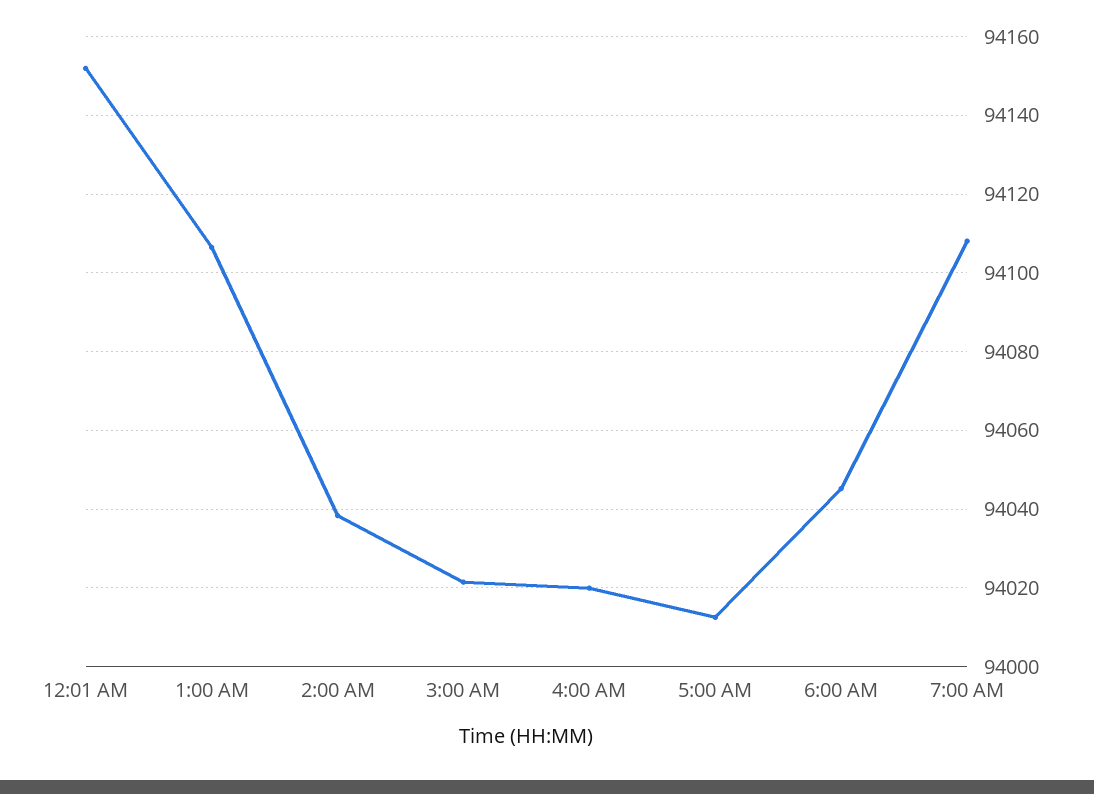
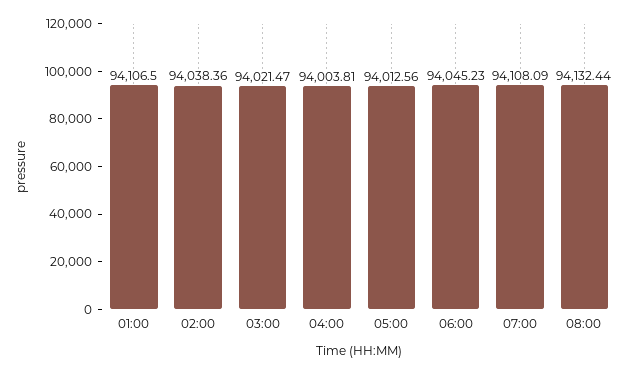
12:01 AM: 94152 -> none
4:00 AM: 94020 -> 94003.81
08:00: none -> 94132.44

